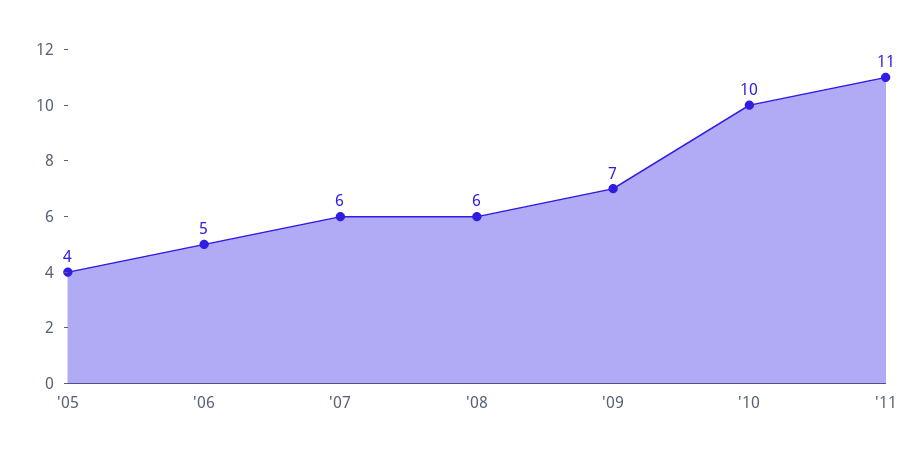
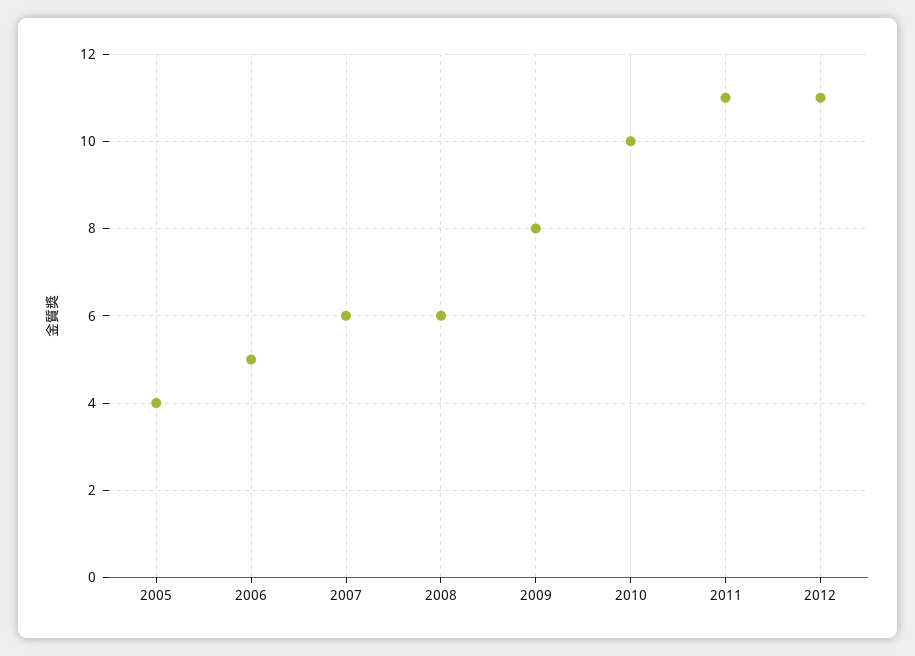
'09: 7 -> 8
2012: none -> 11

